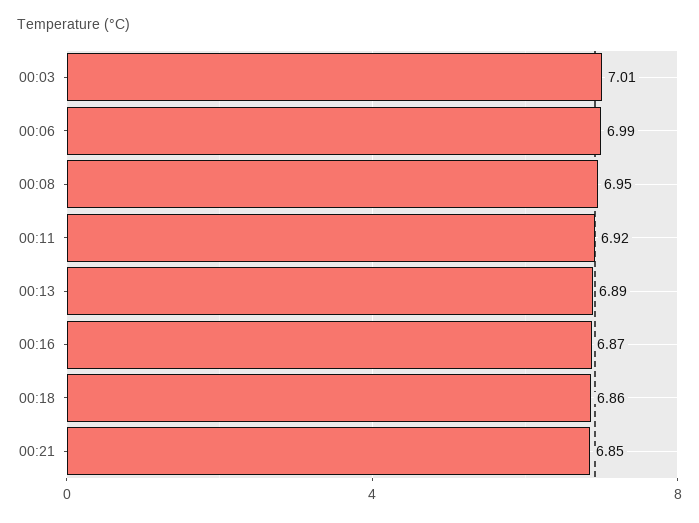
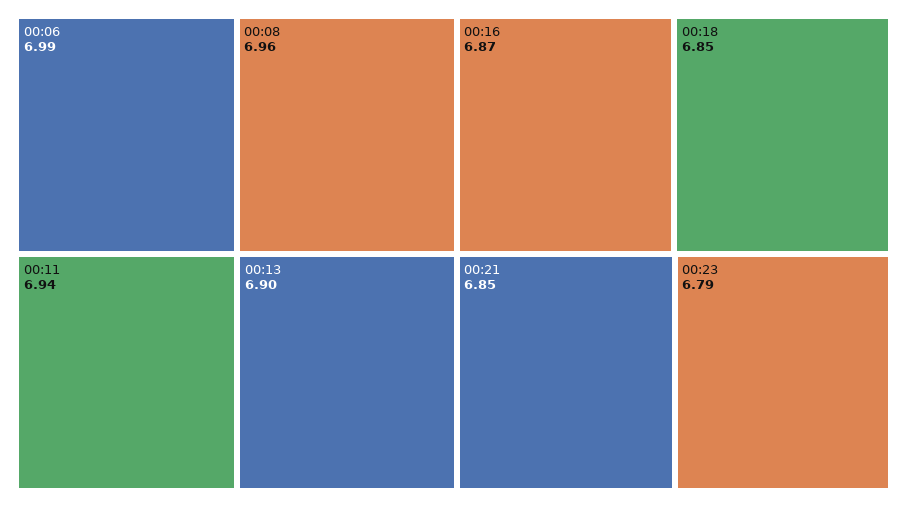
00:03: 7.01 -> none
00:08: 6.95 -> 6.96
00:11: 6.92 -> 6.94
00:13: 6.89 -> 6.9
00:18: 6.86 -> 6.85
00:23: none -> 6.79

